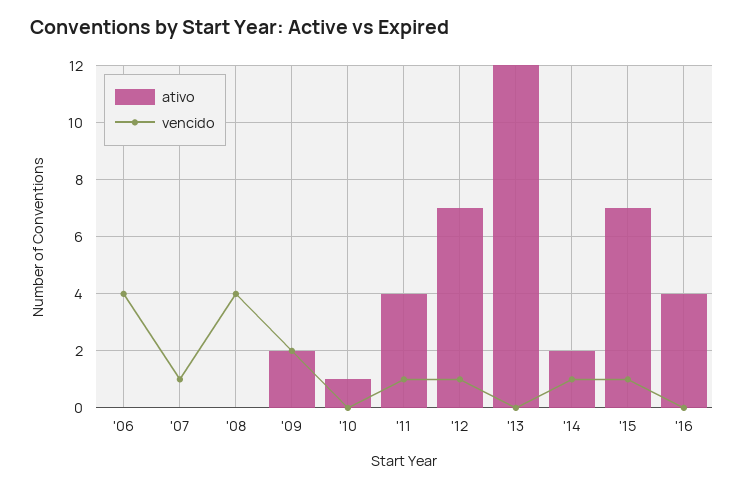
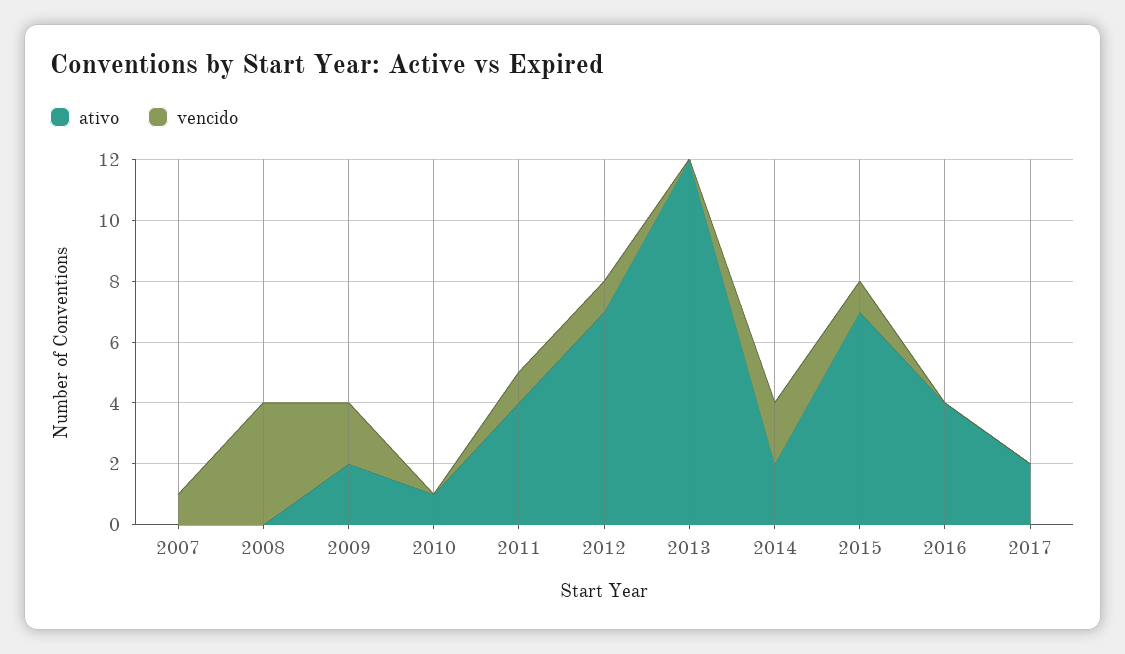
ativo, '06: 0 -> none
vencido, '06: 4 -> none
vencido, '14: 1 -> 2
ativo, 2017: none -> 2
vencido, 2017: none -> 0

